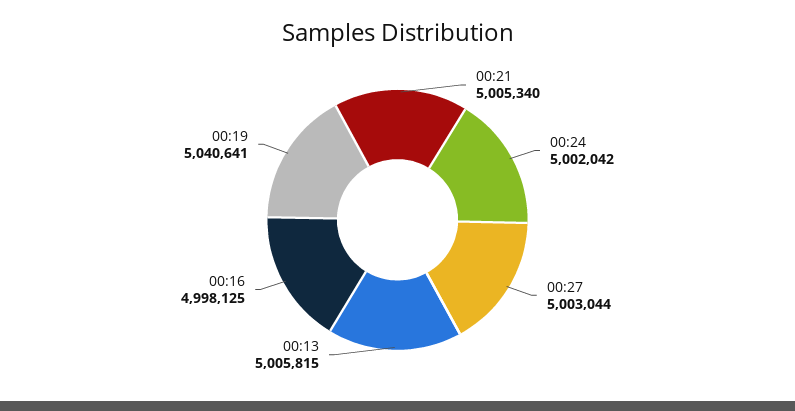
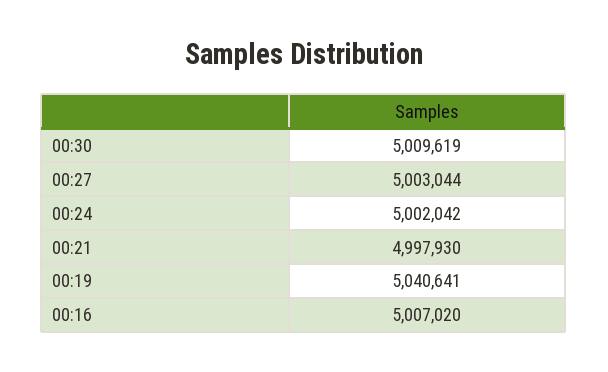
00:21: 5005340 -> 4997930
00:13: 5005815 -> none
00:16: 4998125 -> 5007020
00:30: none -> 5009619

